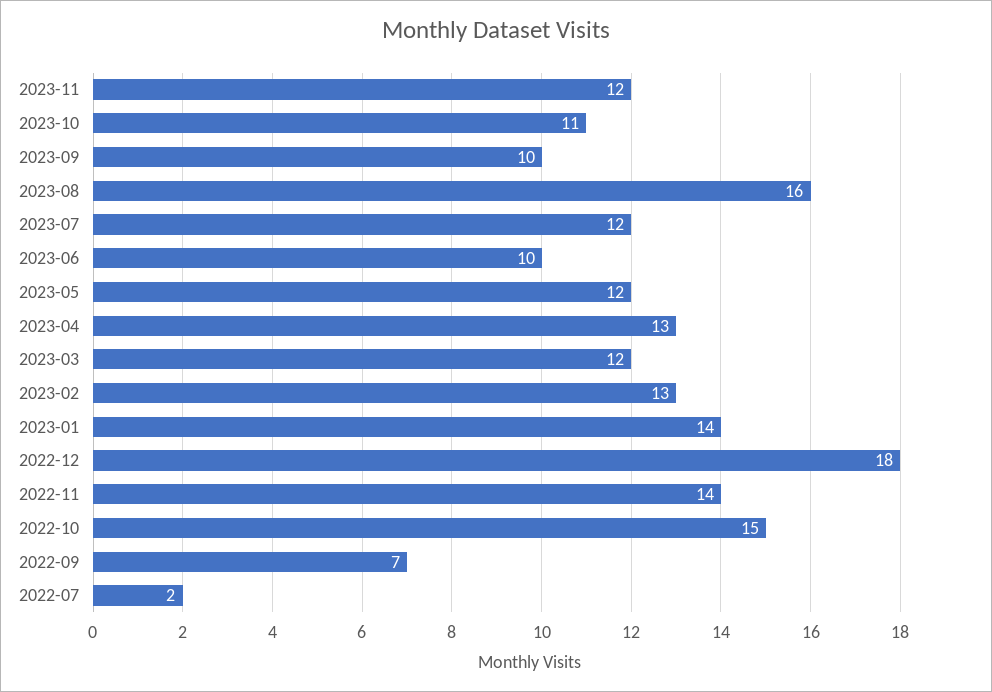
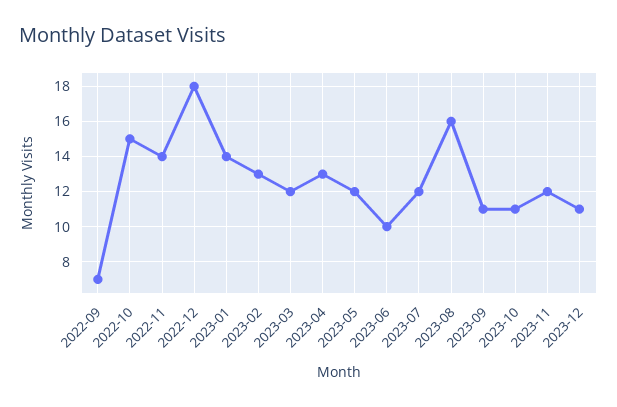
2023-09: 10 -> 11
2022-07: 2 -> none
2023-12: none -> 11

